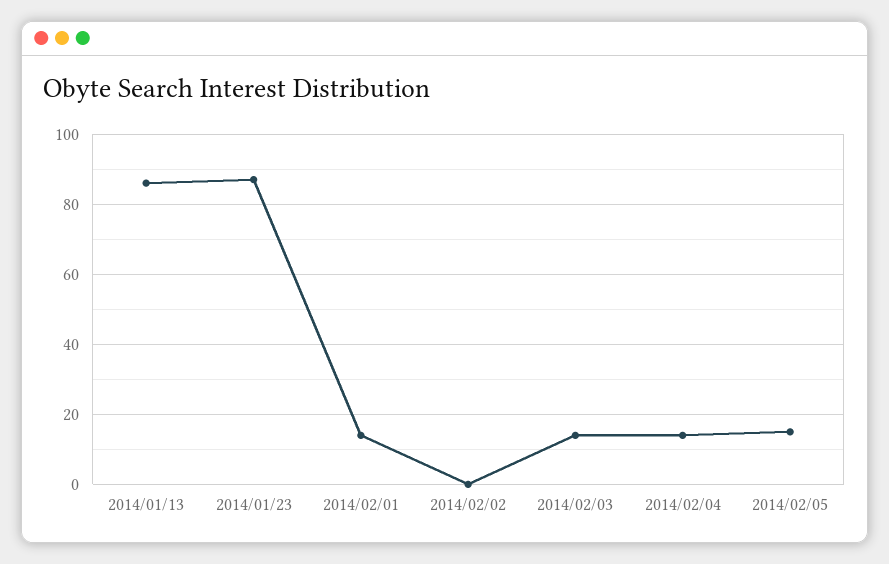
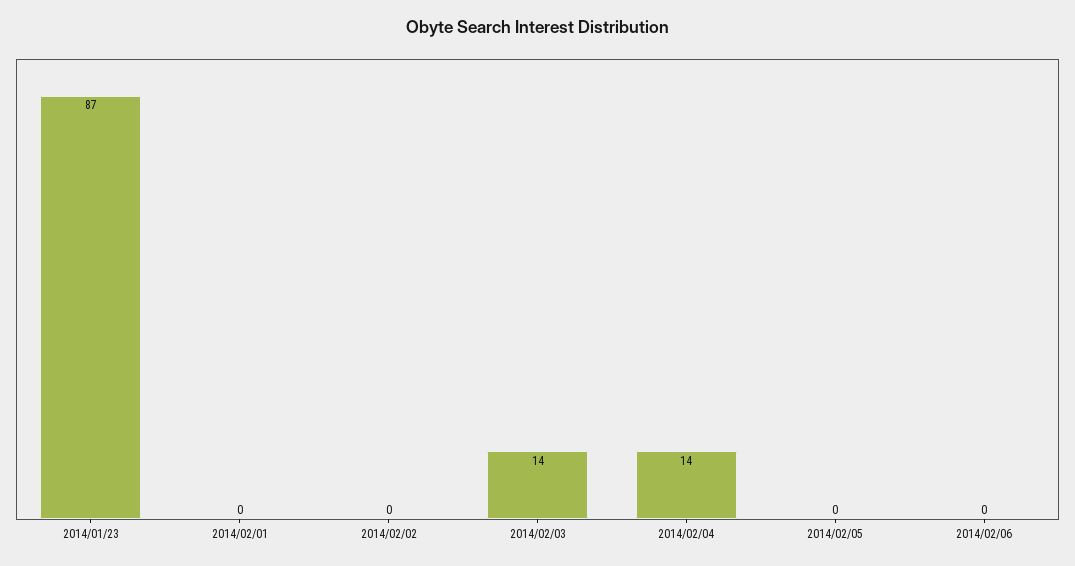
2014/01/13: 85 -> none
2014/02/01: 15 -> 0
2014/02/05: 15 -> 0
2014/02/06: none -> 0

